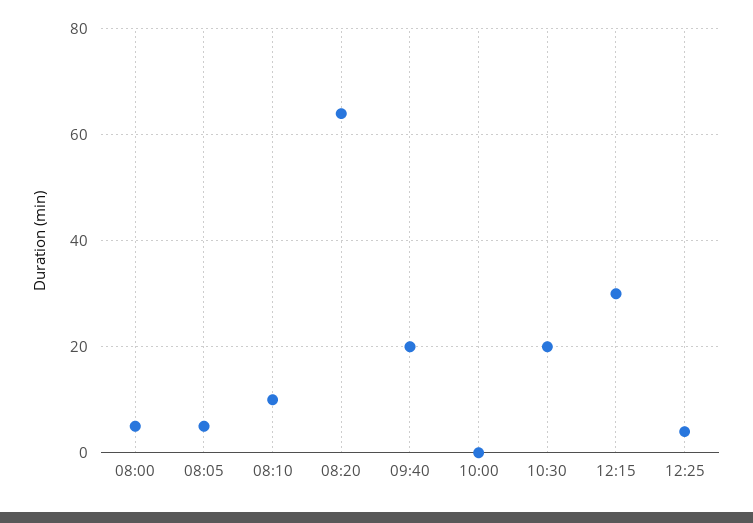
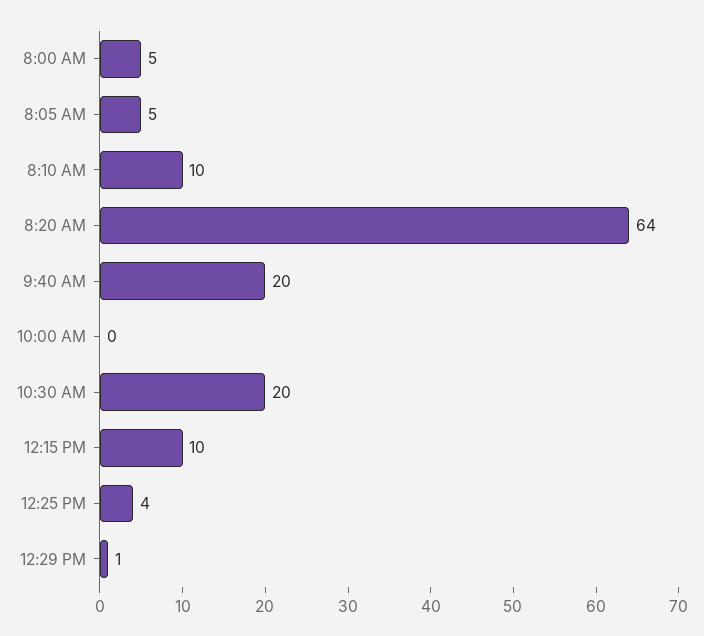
12:15: 30 -> 10
12:29 PM: none -> 1

